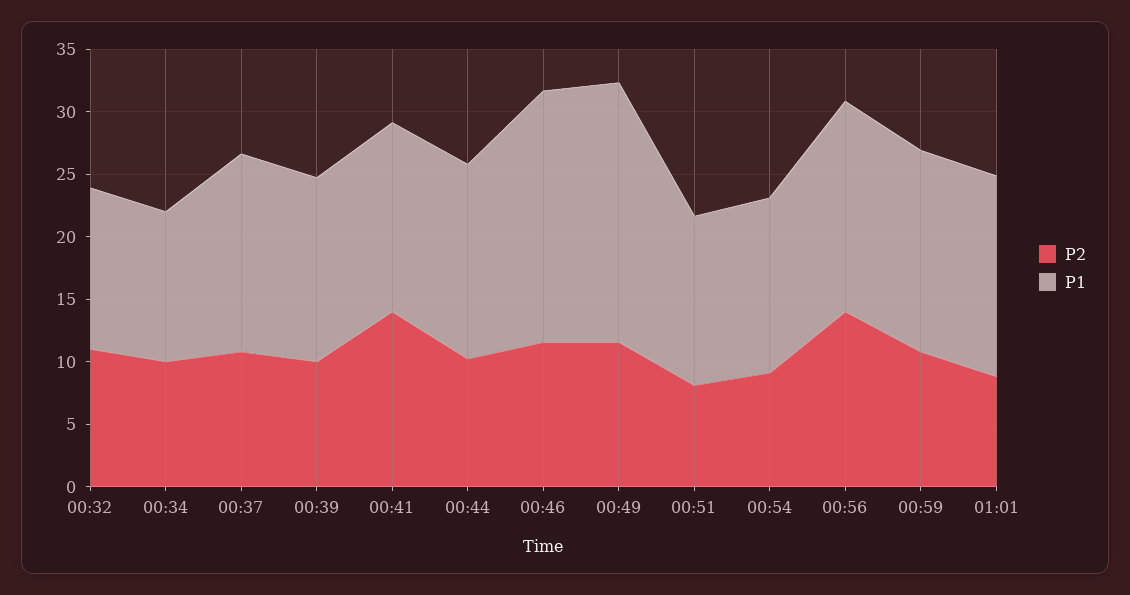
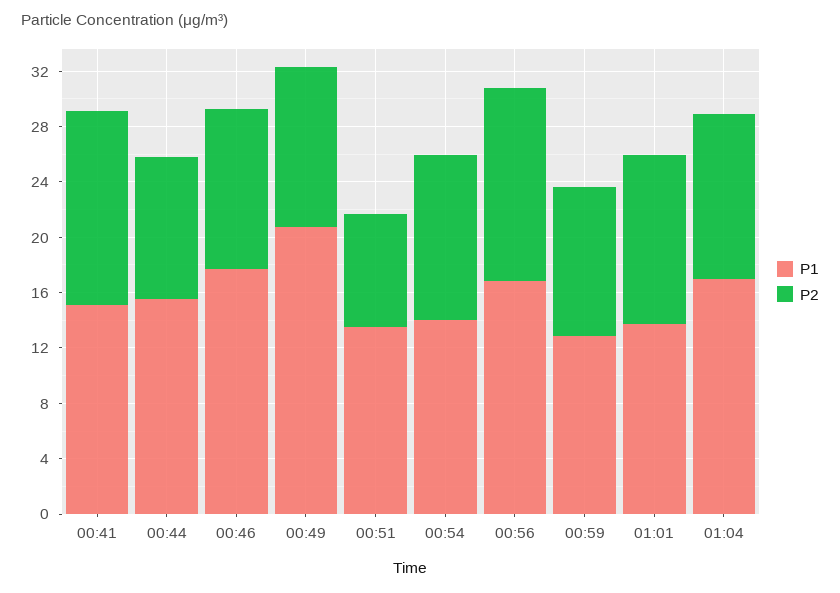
P2, 00:32: 11 -> none
P1, 00:32: 13 -> none
P2, 00:34: 10 -> none
P1, 00:34: 12 -> none
P2, 00:37: 11 -> none
P1, 00:37: 16 -> none
P2, 00:39: 10 -> none
P1, 00:39: 15 -> none
P1, 00:46: 20 -> 18
P2, 00:54: 9 -> 12
P1, 00:59: 16 -> 13
P2, 01:01: 9 -> 12
P1, 01:01: 16 -> 14
P1, 01:04: none -> 17
P2, 01:04: none -> 12

